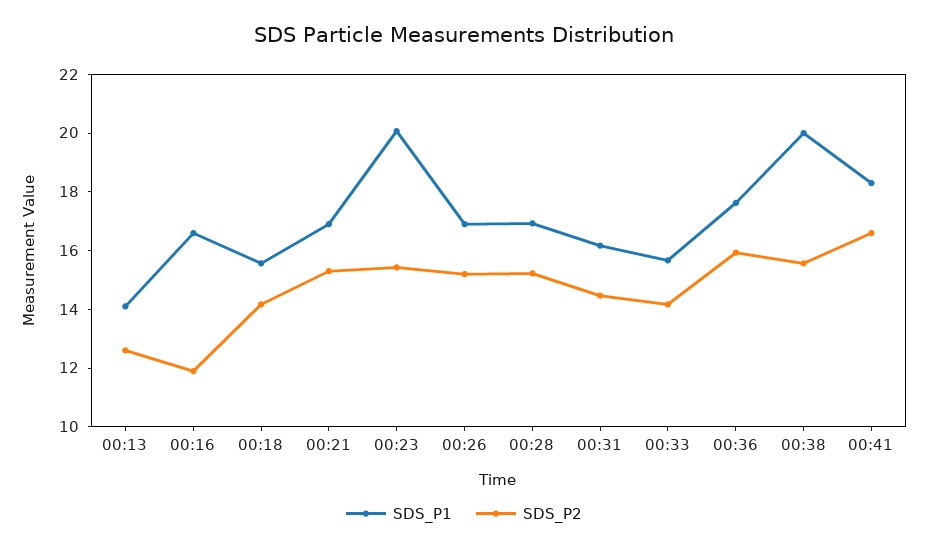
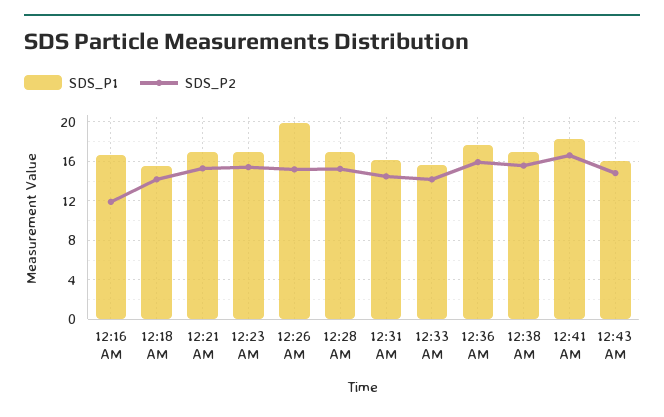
SDS_P1, 00:13: 14 -> none
SDS_P2, 00:13: 12.5 -> none
SDS_P1, 00:23: 20 -> 17
SDS_P1, 00:26: 17 -> 20
SDS_P1, 00:38: 20 -> 17
SDS_P1, 12:43 AM: none -> 16
SDS_P2, 12:43 AM: none -> 15

